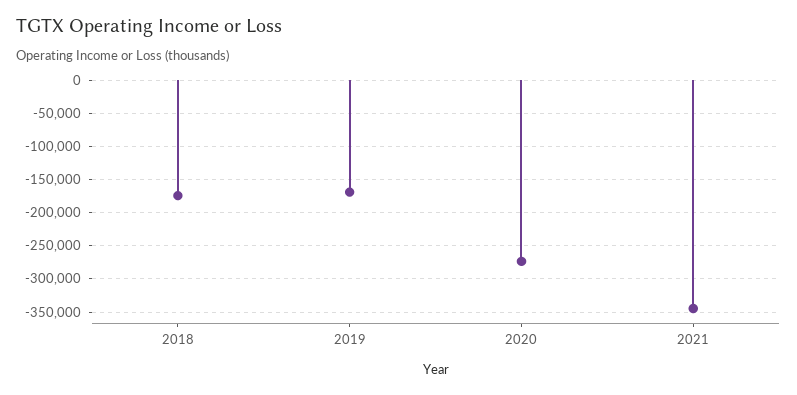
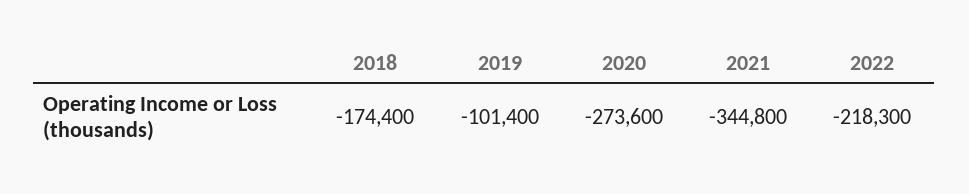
2019: -170000 -> -101400
2022: none -> -218300

